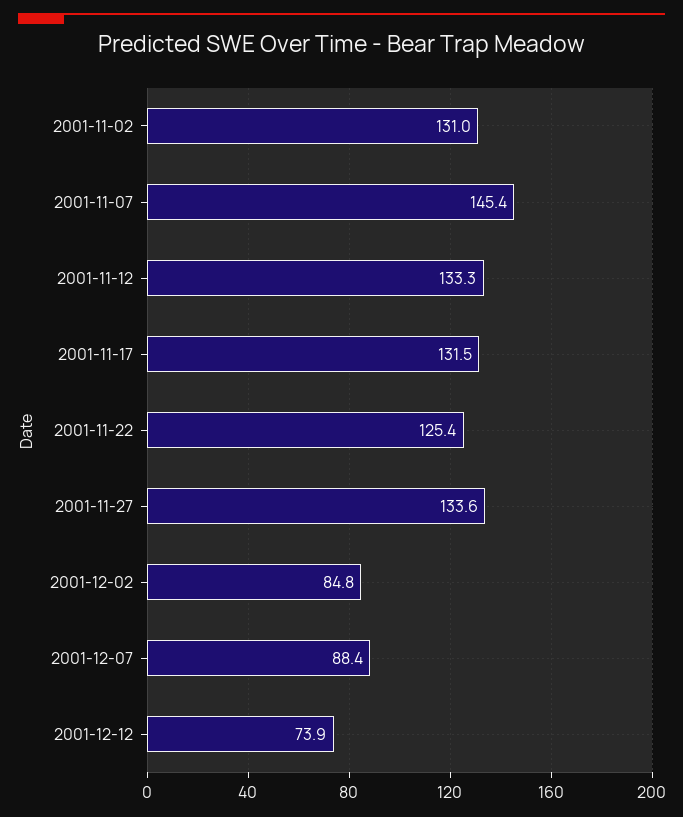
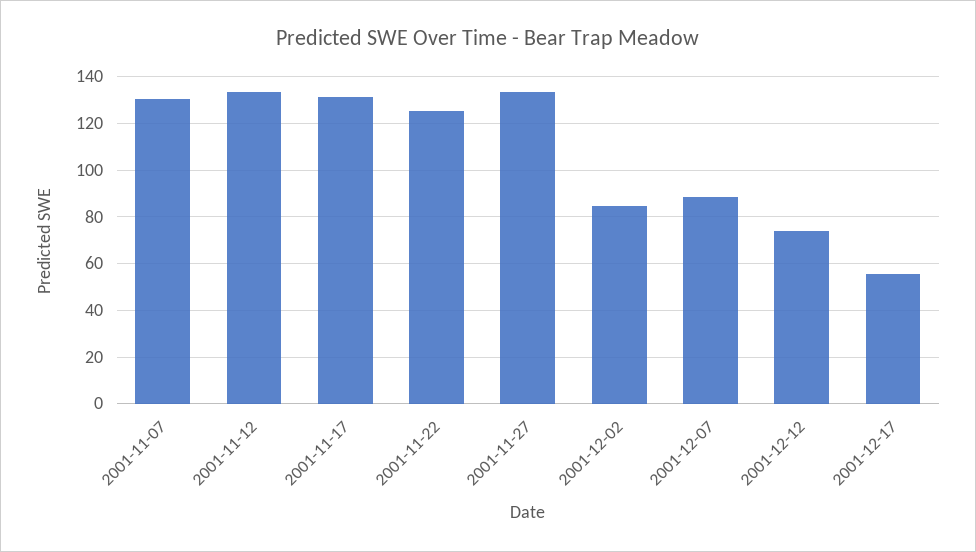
2001-11-02: 131 -> none
2001-11-07: 145.4 -> 130
2001-12-17: none -> 55

